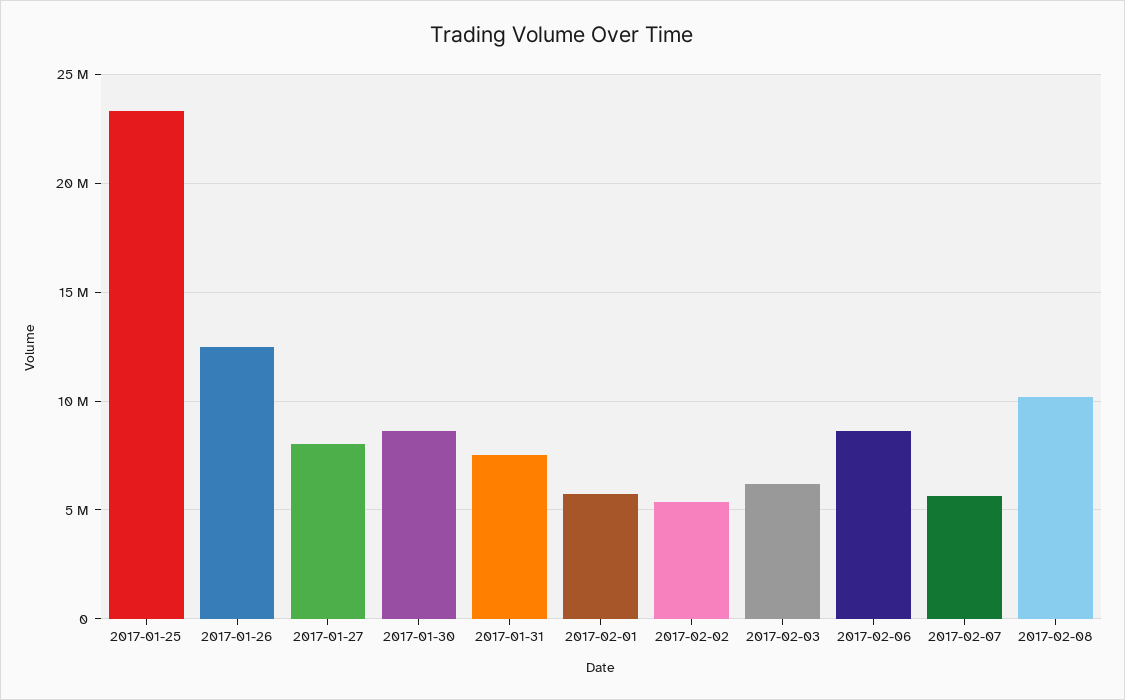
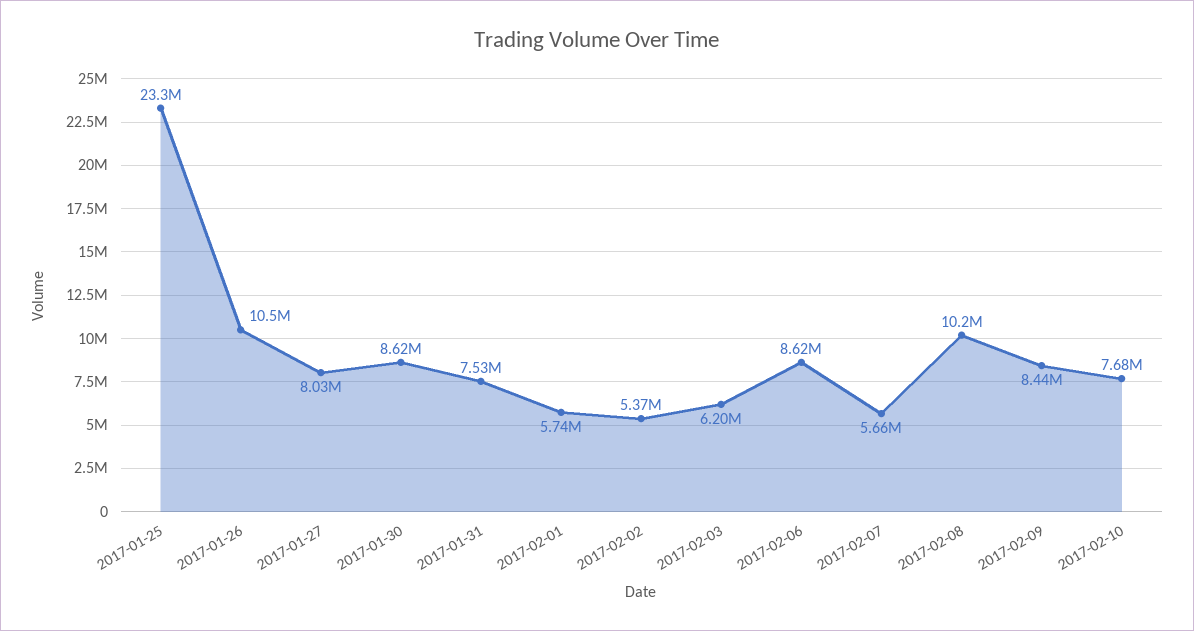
2017-01-26: 12500000 -> 10500000
2017-02-09: none -> 8440000
2017-02-10: none -> 7680000

